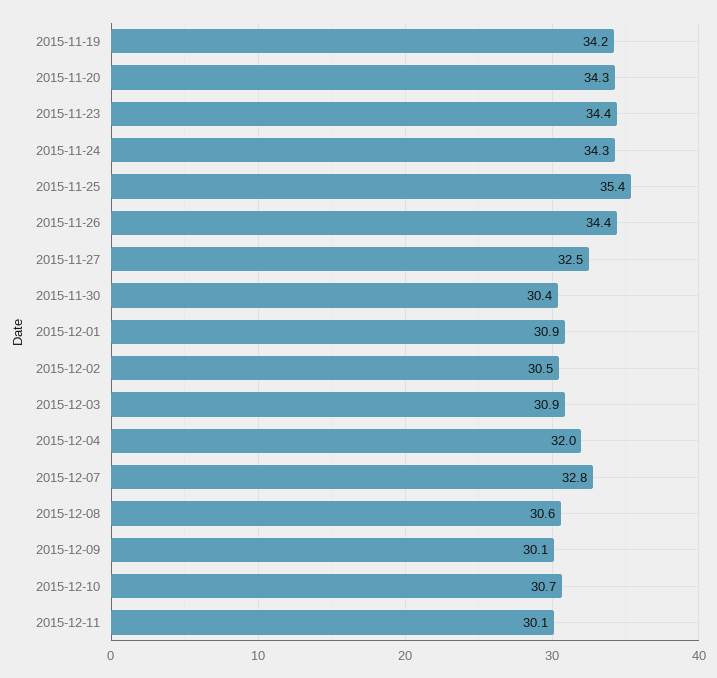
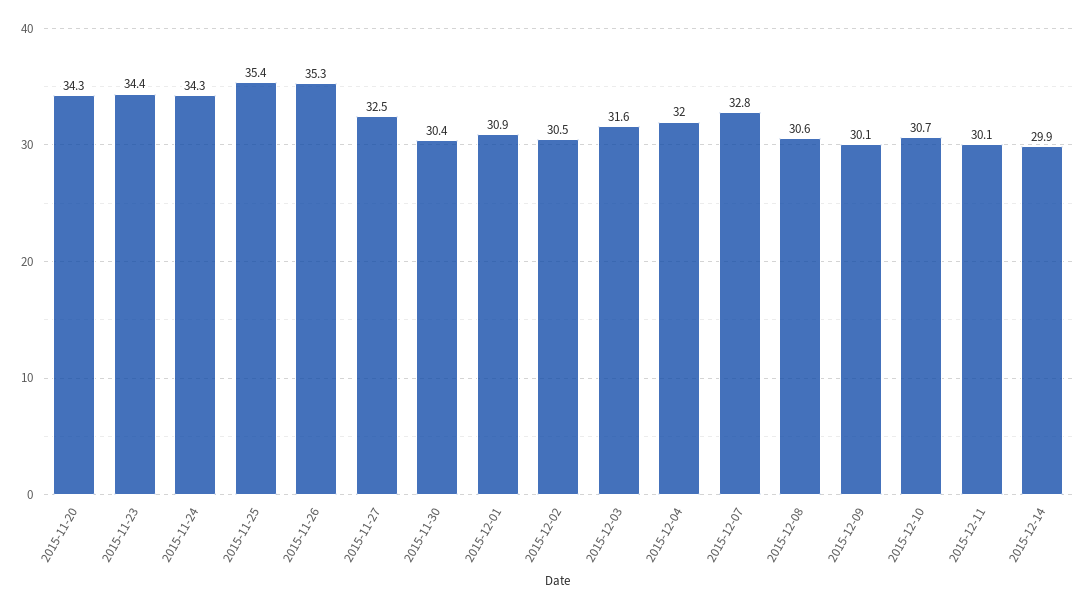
2015-11-19: 34.2 -> none
2015-11-26: 34.4 -> 35.3
2015-12-03: 30.9 -> 31.6
2015-12-14: none -> 29.9

